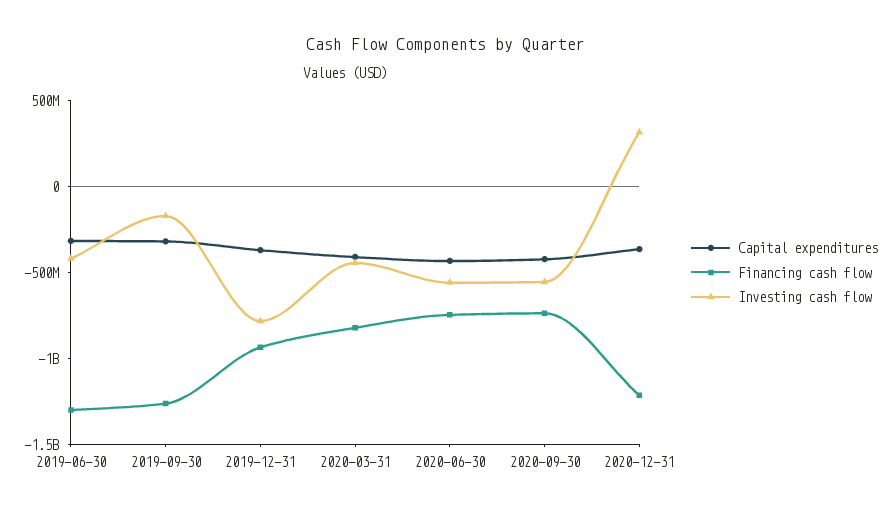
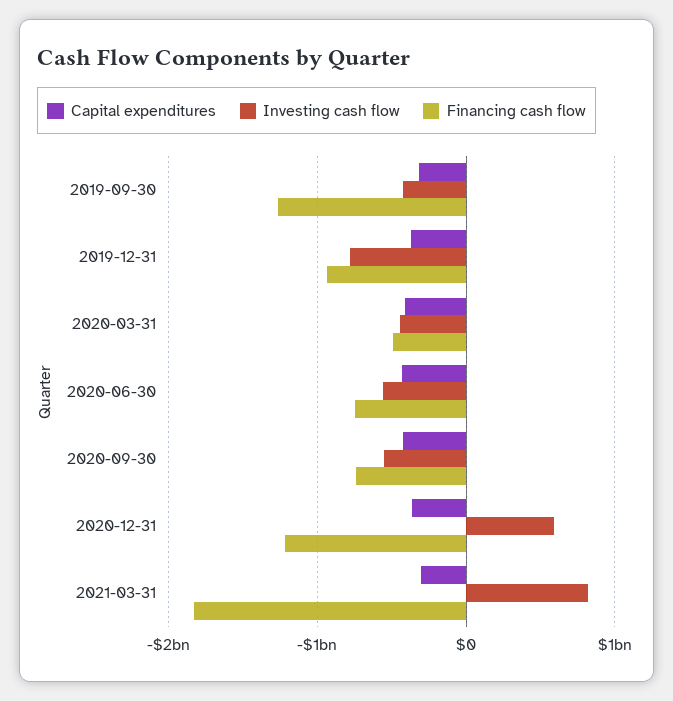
Capital expenditures, 2019-06-30: -300000000 -> none
Financing cash flow, 2019-06-30: -1300000000 -> none
Investing cash flow, 2019-06-30: -400000000 -> none
Investing cash flow, 2019-09-30: -200000000 -> -400000000
Financing cash flow, 2020-03-31: -800000000 -> -500000000
Investing cash flow, 2020-12-31: 300000000 -> 600000000
Capital expenditures, 2021-03-31: none -> -300000000
Investing cash flow, 2021-03-31: none -> 800000000
Financing cash flow, 2021-03-31: none -> -1800000000

